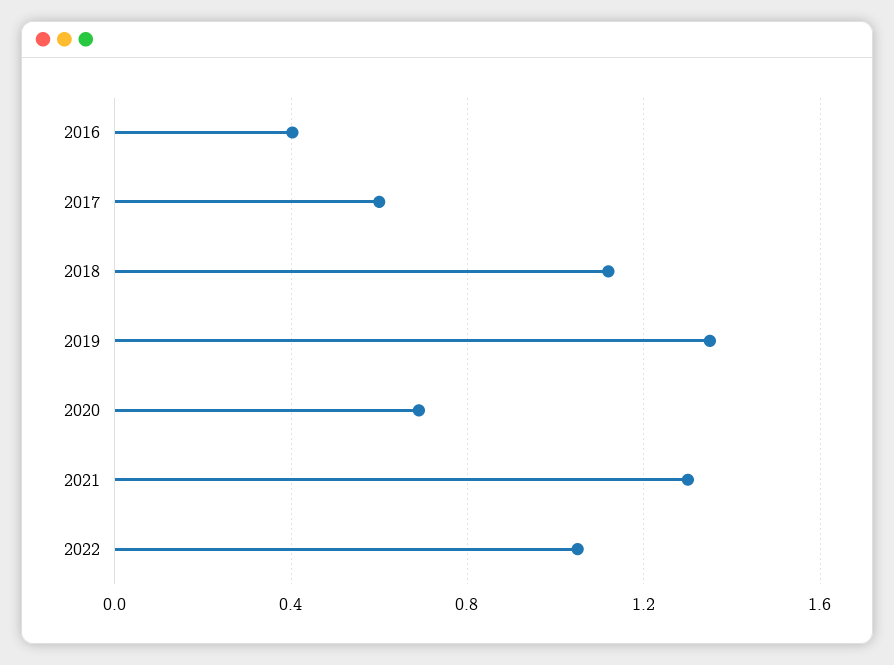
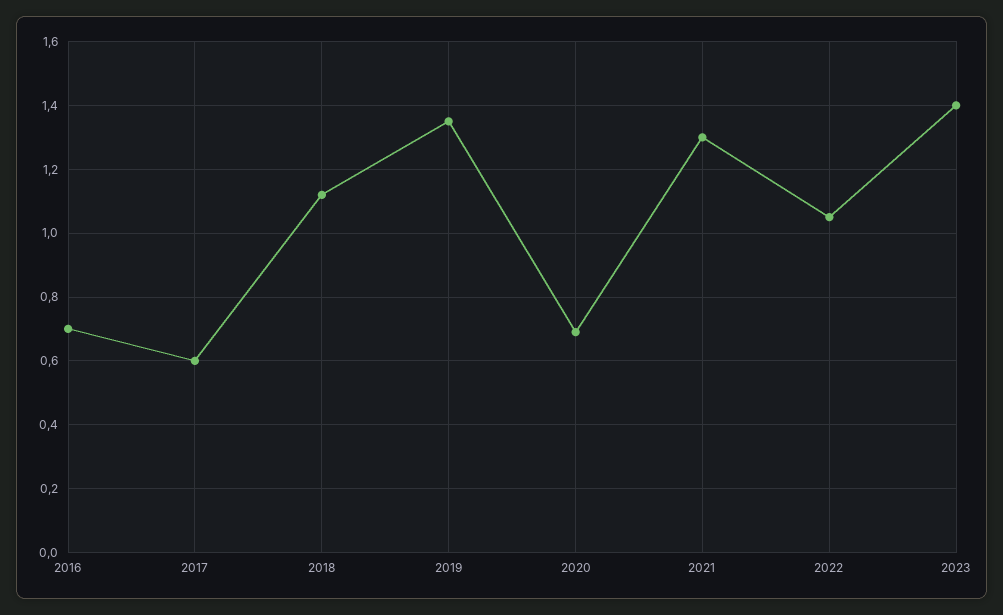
2016: 0.4 -> 0.7
2023: none -> 1.4

